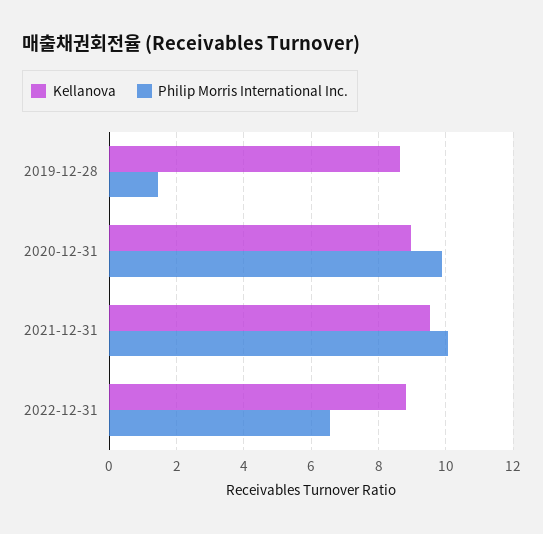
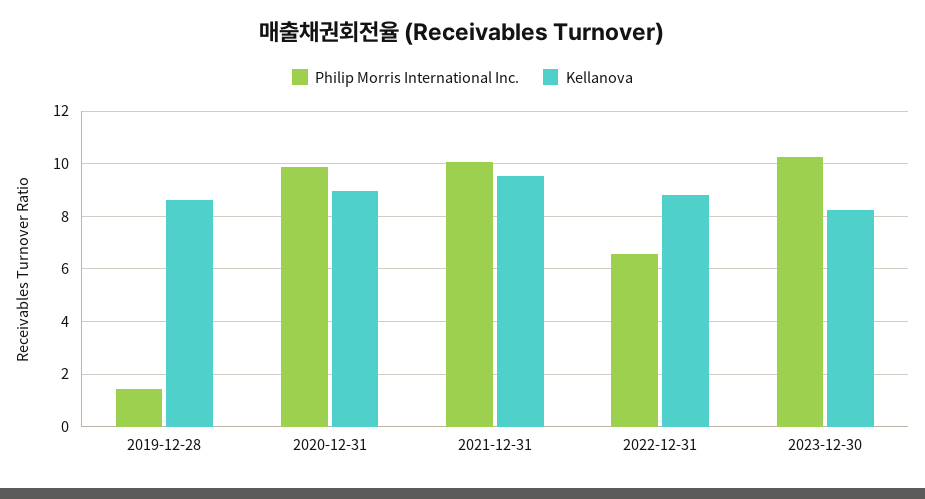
Philip Morris International Inc., 2023-12-30: none -> 10.25
Kellanova, 2023-12-30: none -> 8.25

